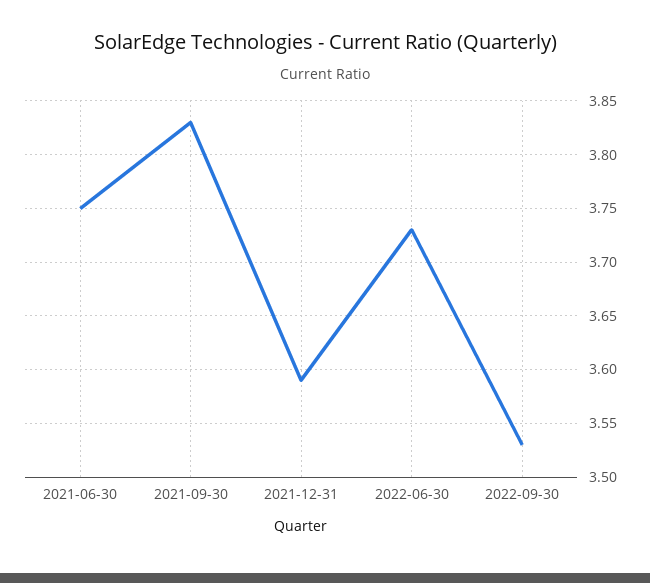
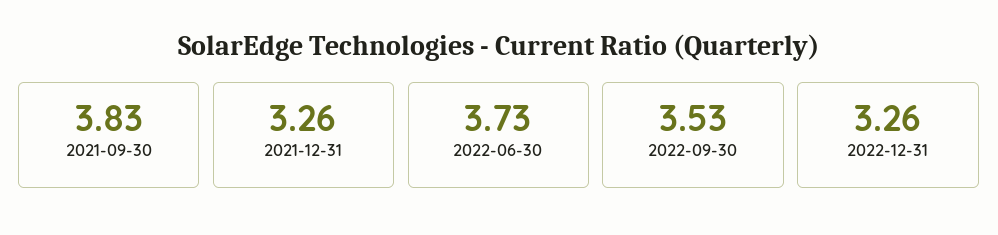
2021-06-30: 3.75 -> none
2021-12-31: 3.59 -> 3.26
2022-12-31: none -> 3.26

